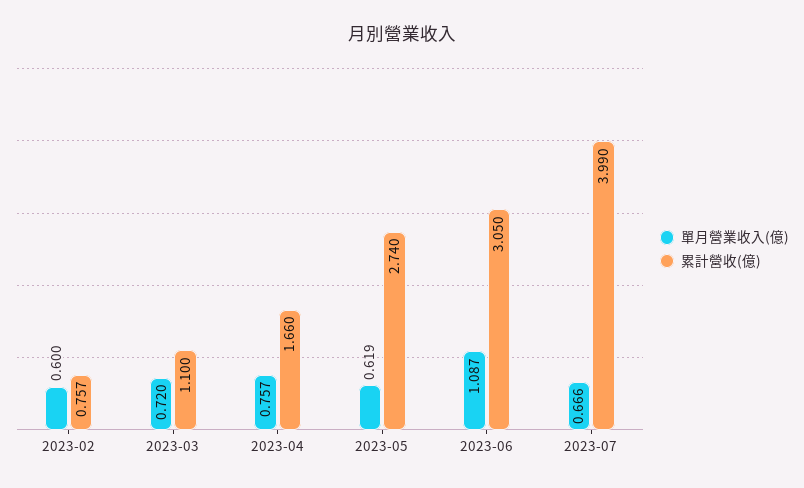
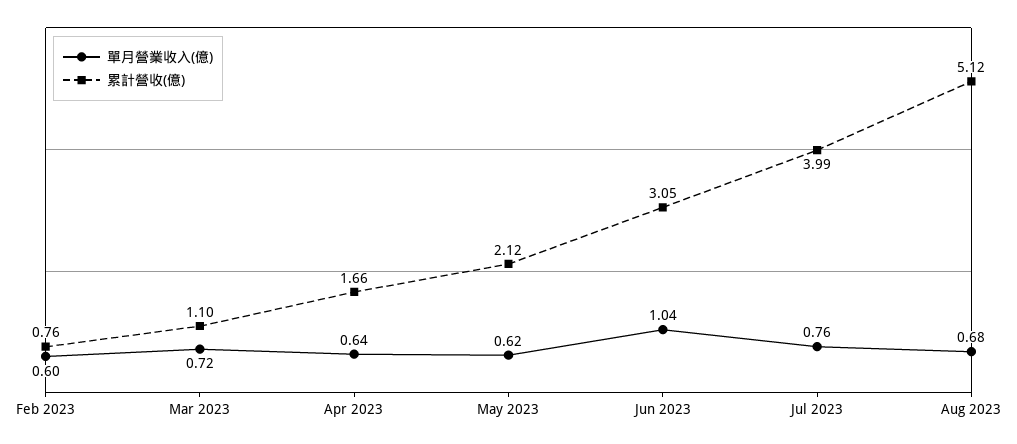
單月營業收入(億), 2023-04: 0.757 -> 0.64
累計營收(億), 2023-05: 2.74 -> 2.12
單月營業收入(億), 2023-06: 1.087 -> 1.04
單月營業收入(億), 2023-07: 0.666 -> 0.76
單月營業收入(億), Aug 2023: none -> 0.68
累計營收(億), Aug 2023: none -> 5.12

